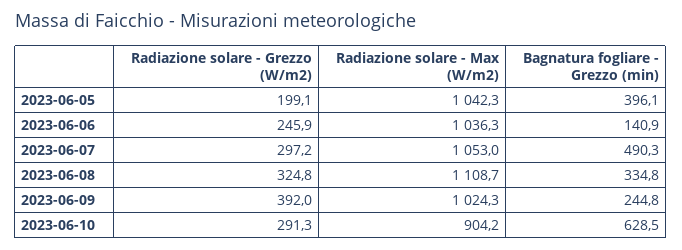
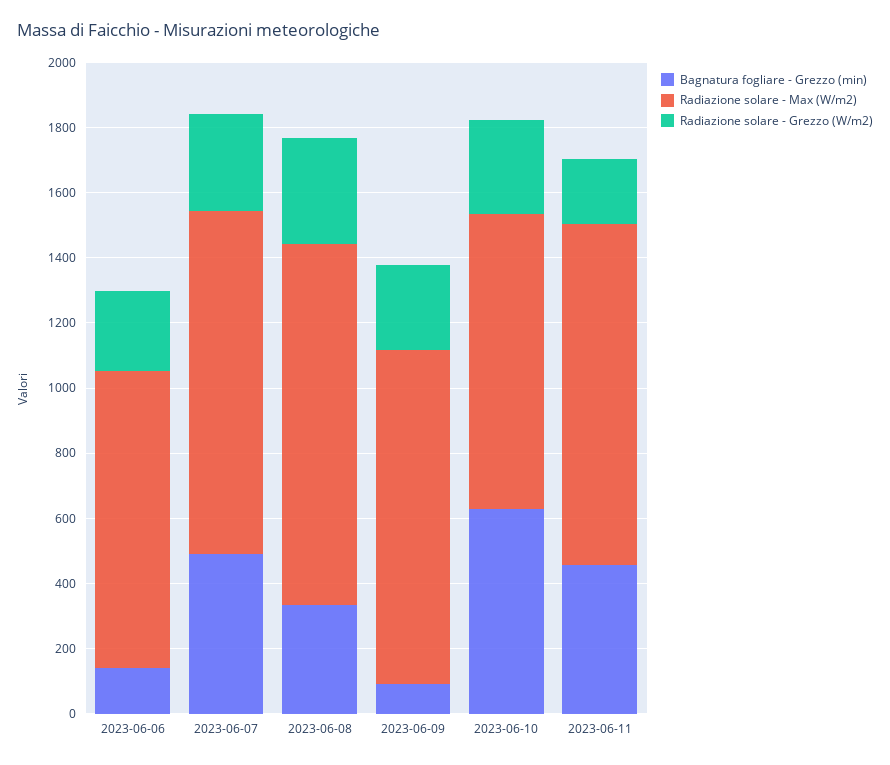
Radiazione solare - Grezzo (W/m2), 2023-06-05: 199.1 -> none
Radiazione solare - Max (W/m2), 2023-06-05: 1042.3 -> none
Bagnatura fogliare - Grezzo (min), 2023-06-05: 396.1 -> none
Radiazione solare - Max (W/m2), 2023-06-06: 1036.3 -> 900
Radiazione solare - Grezzo (W/m2), 2023-06-09: 392 -> 250
Bagnatura fogliare - Grezzo (min), 2023-06-09: 244.8 -> 100
Bagnatura fogliare - Grezzo (min), 2023-06-11: none -> 450
Radiazione solare - Max (W/m2), 2023-06-11: none -> 1050
Radiazione solare - Grezzo (W/m2), 2023-06-11: none -> 200

